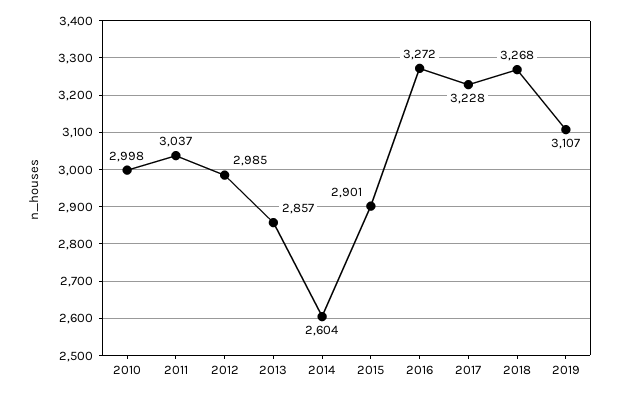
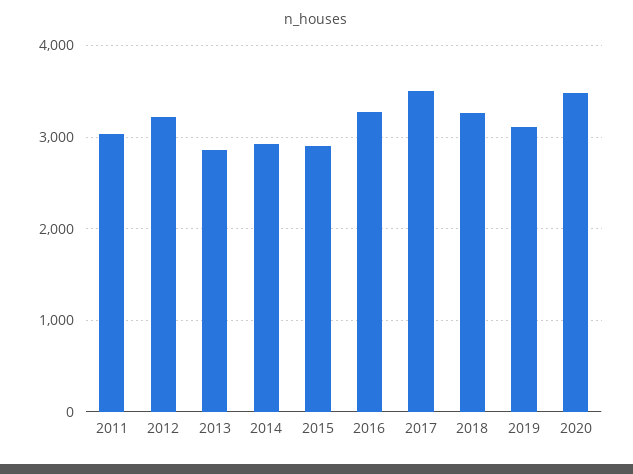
2010: 2998 -> none
2012: 2985 -> 3200
2014: 2604 -> 2900
2017: 3228 -> 3500
2020: none -> 3500

